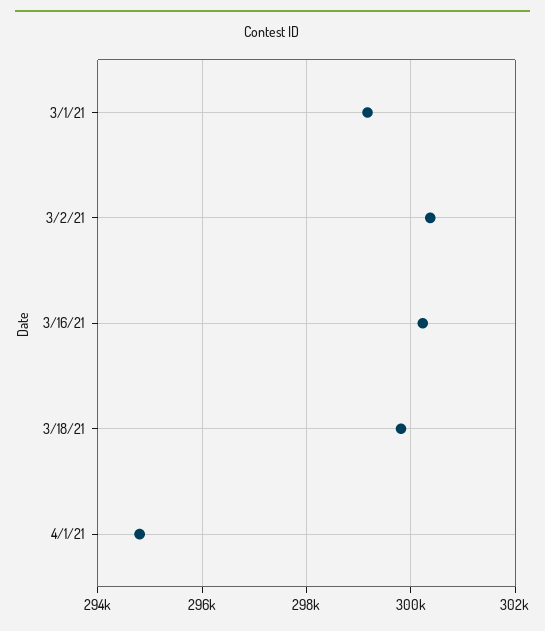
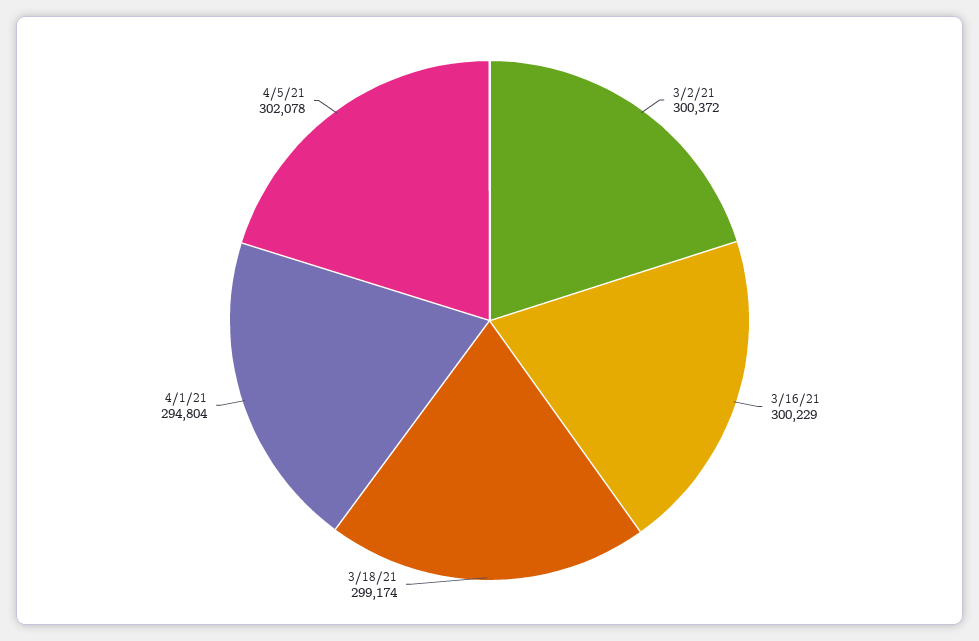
3/1/21: 299200 -> none
3/18/21: 299800 -> 299174
4/5/21: none -> 302078

